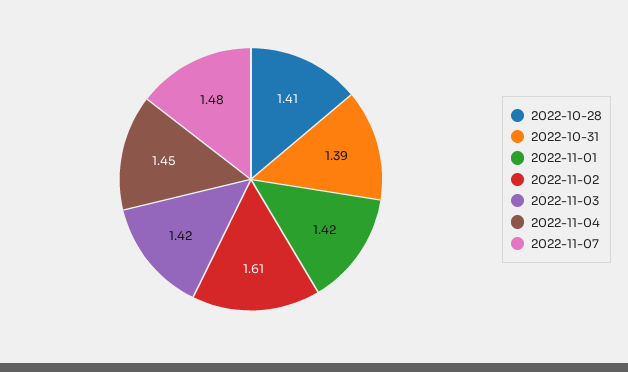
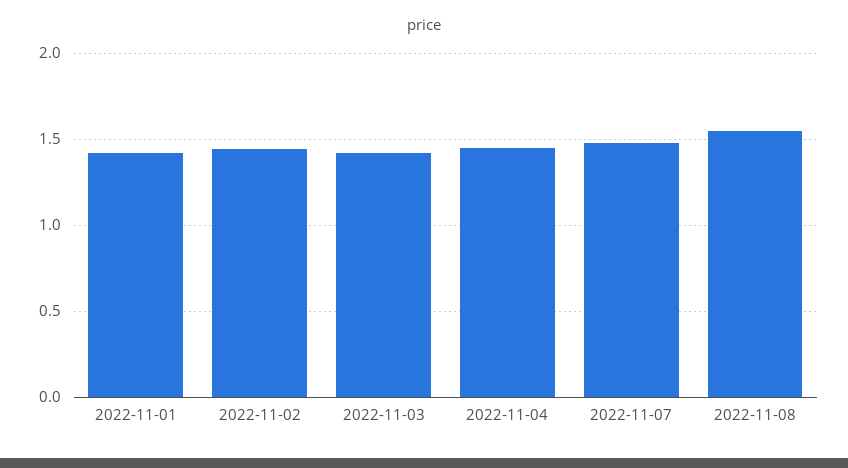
2022-10-28: 1.41 -> none
2022-10-31: 1.39 -> none
2022-11-02: 1.61 -> 1.45
2022-11-08: none -> 1.55

